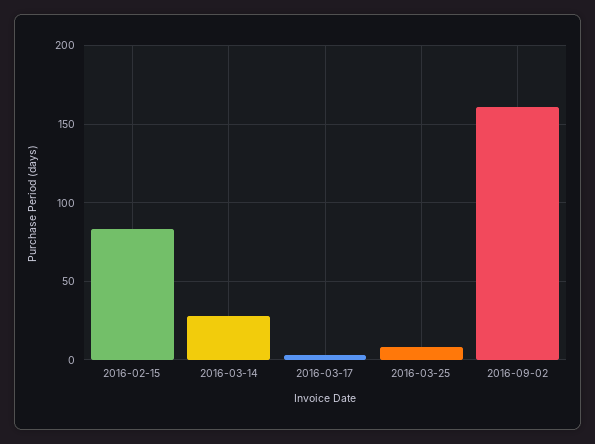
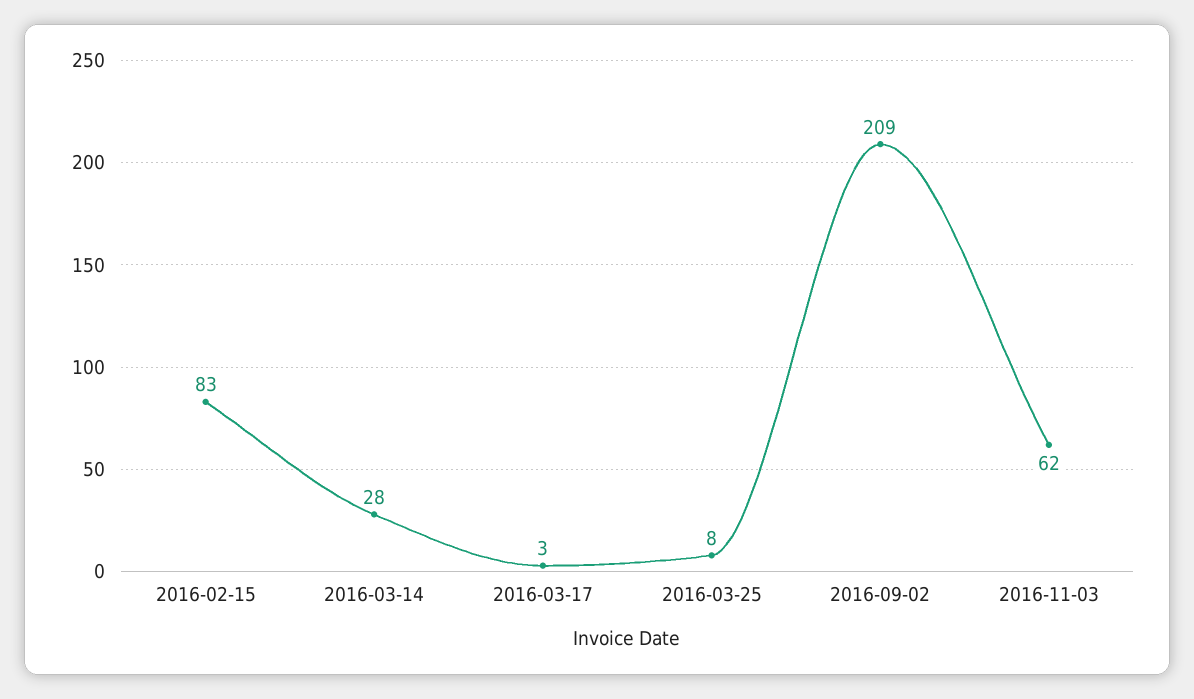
2016-09-02: 160 -> 209
2016-11-03: none -> 62

